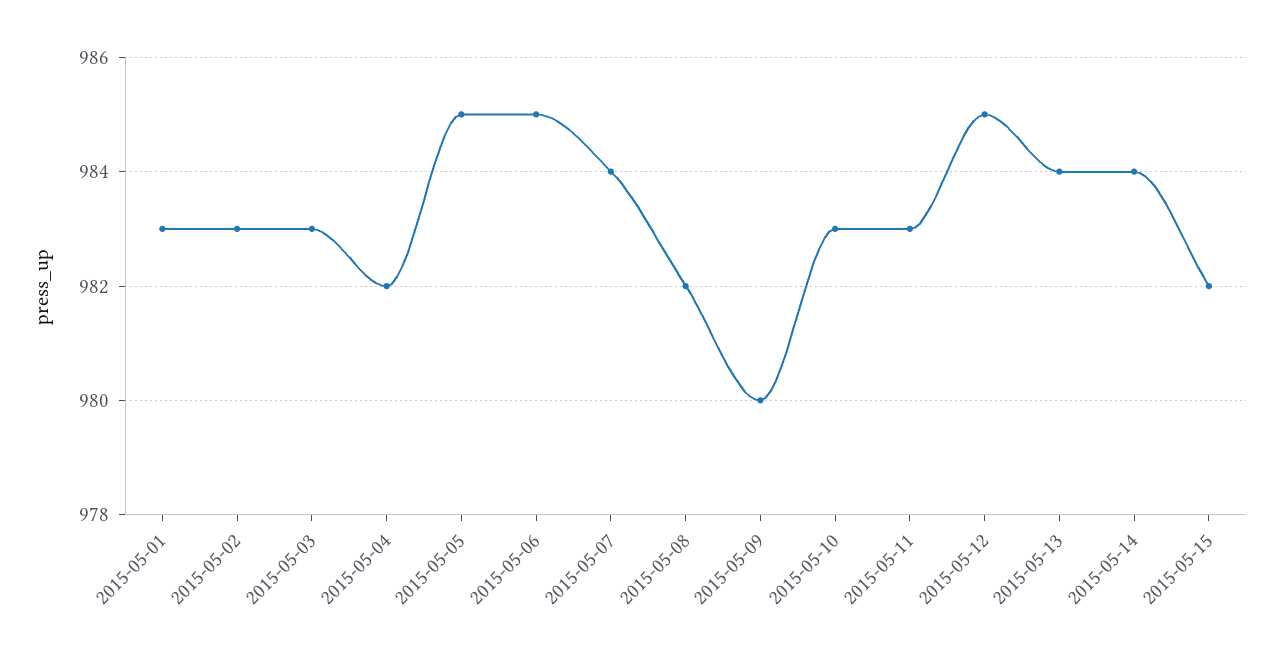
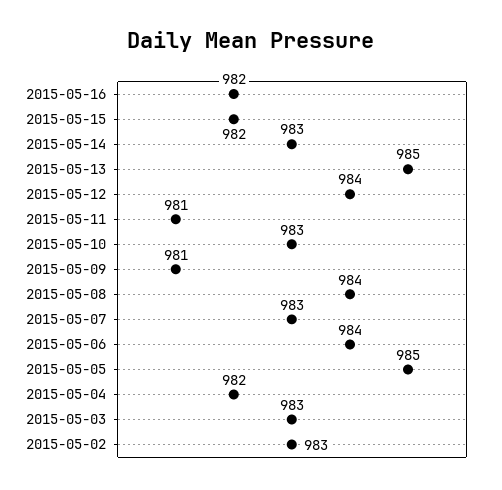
2015-05-01: 983 -> none
2015-05-06: 985 -> 984
2015-05-07: 984 -> 983
2015-05-08: 982 -> 984
2015-05-09: 980 -> 981
2015-05-11: 983 -> 981
2015-05-12: 985 -> 984
2015-05-13: 984 -> 985
2015-05-14: 984 -> 983
2015-05-16: none -> 982

